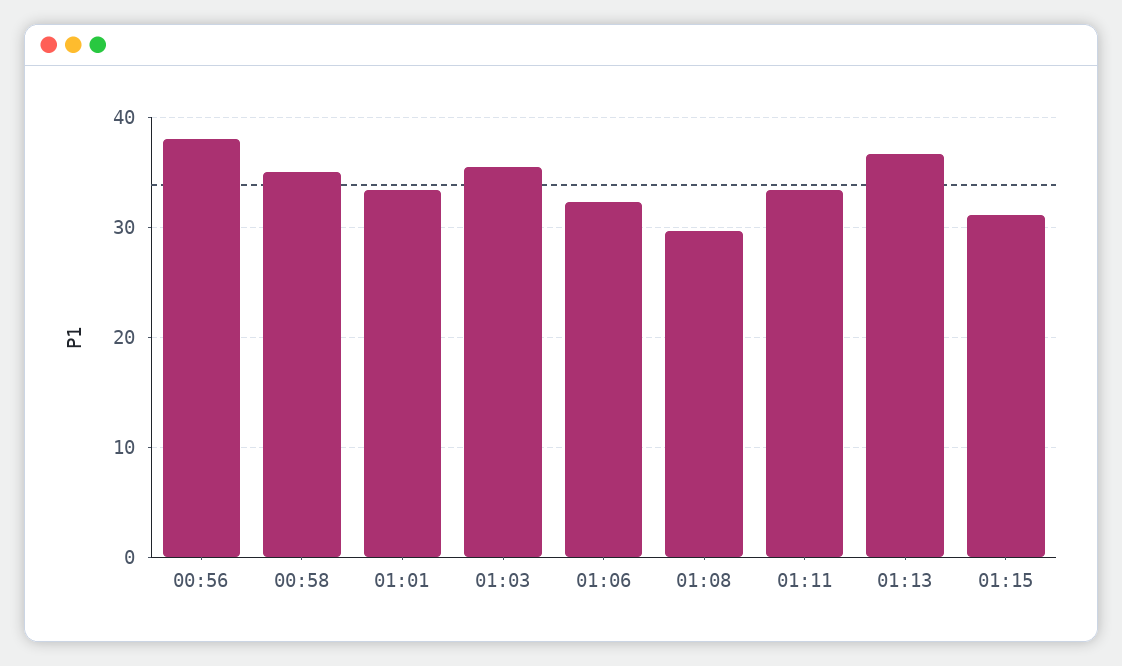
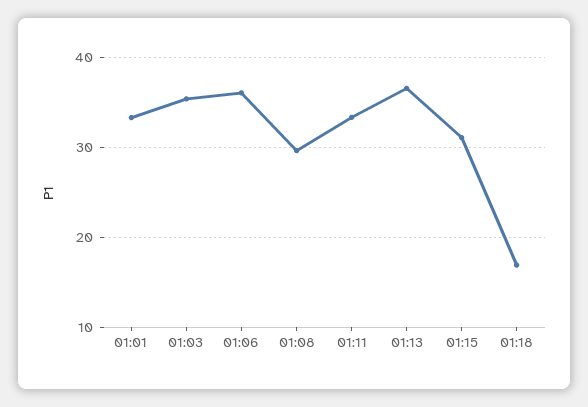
00:56: 38 -> none
00:58: 35 -> none
01:06: 32 -> 36
01:18: none -> 17

